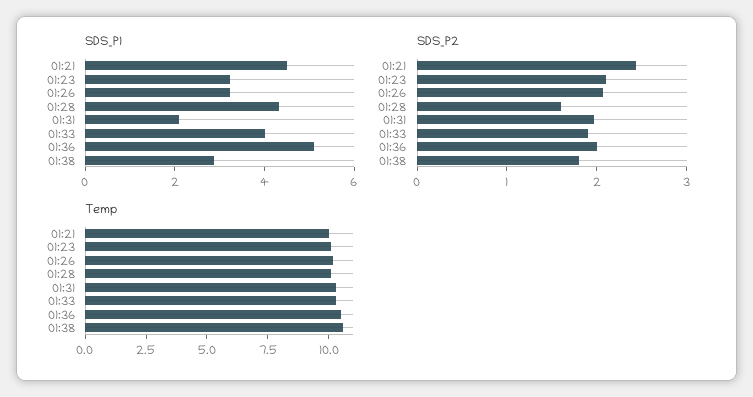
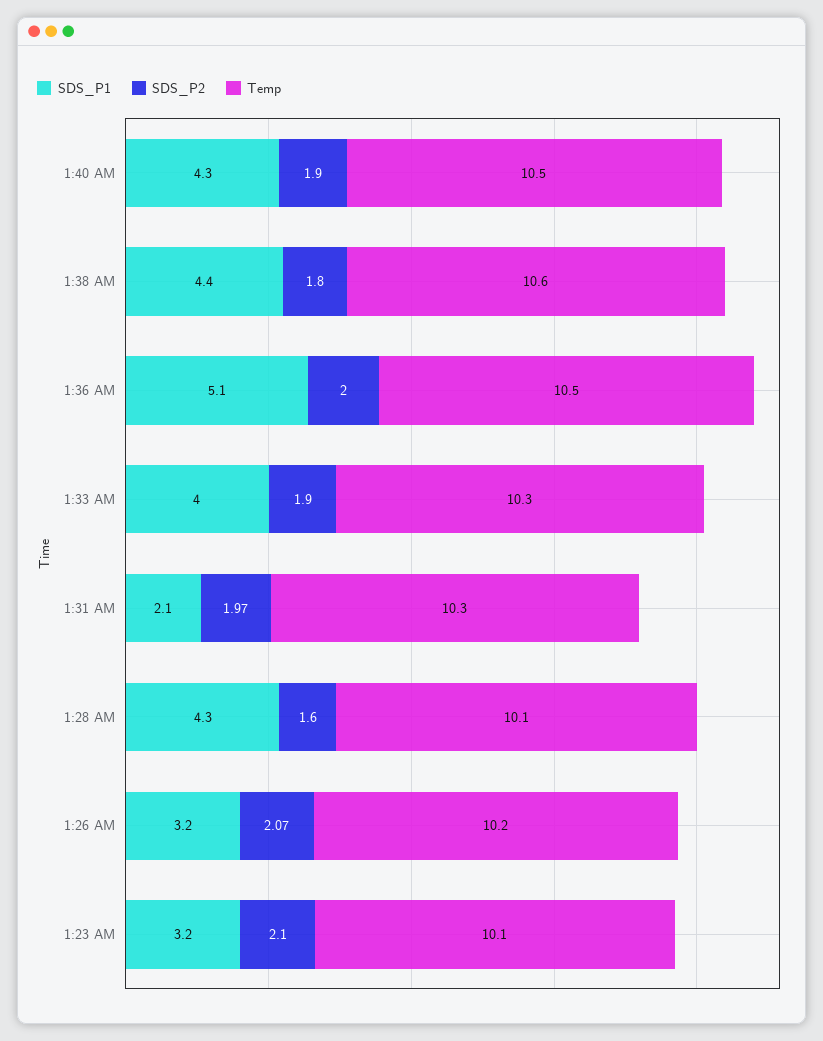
SDS_P1, 01:21: 4.5 -> none
SDS_P1, 01:38: 3 -> 4.4
SDS_P2, 01:21: 2.4 -> none
Temp, 01:21: 10 -> none
SDS_P1, 1:40 AM: none -> 4.3
SDS_P2, 1:40 AM: none -> 1.9
Temp, 1:40 AM: none -> 10.5

